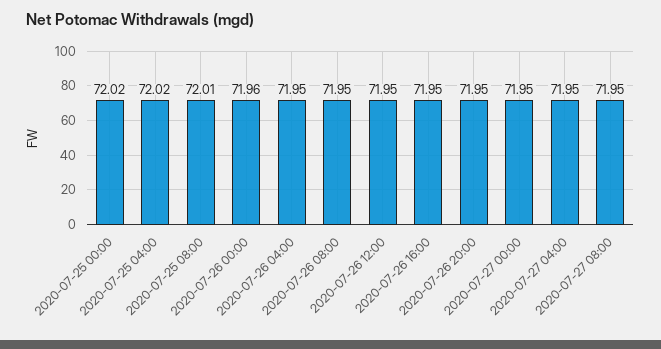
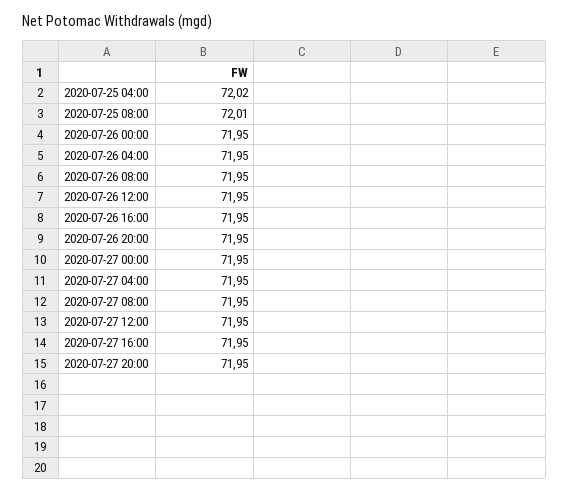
2020-07-25 00:00: 72.02 -> none
2020-07-26 00:00: 71.96 -> 71.95
2020-07-27 12:00: none -> 71.95
2020-07-27 16:00: none -> 71.95
2020-07-27 20:00: none -> 71.95

